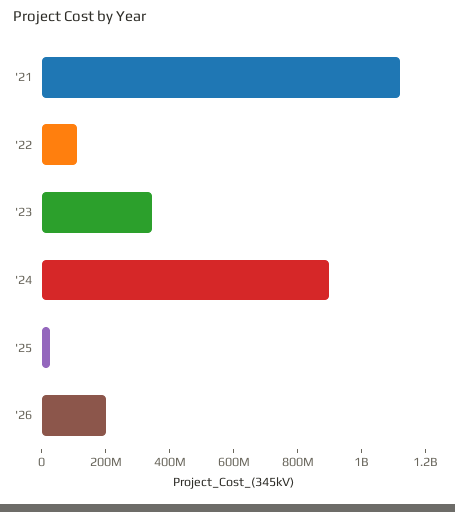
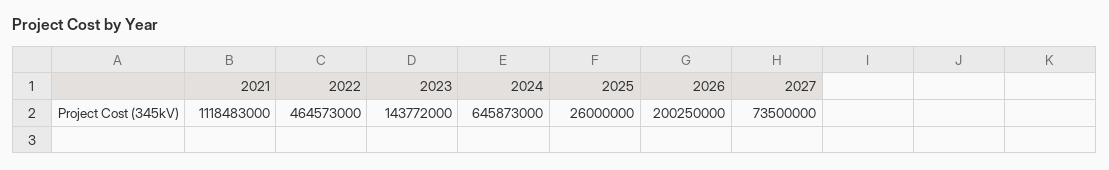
'22: 100000000 -> 464573000
'23: 350000000 -> 143772000
'24: 900000000 -> 645873000
2027: none -> 73500000

